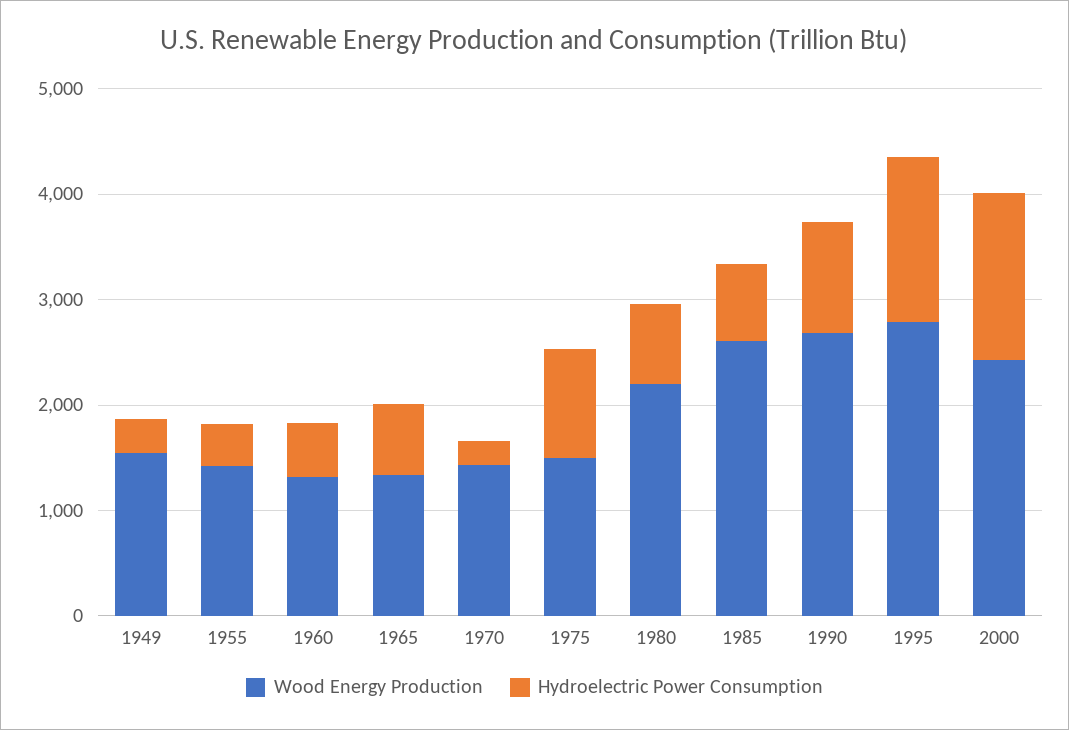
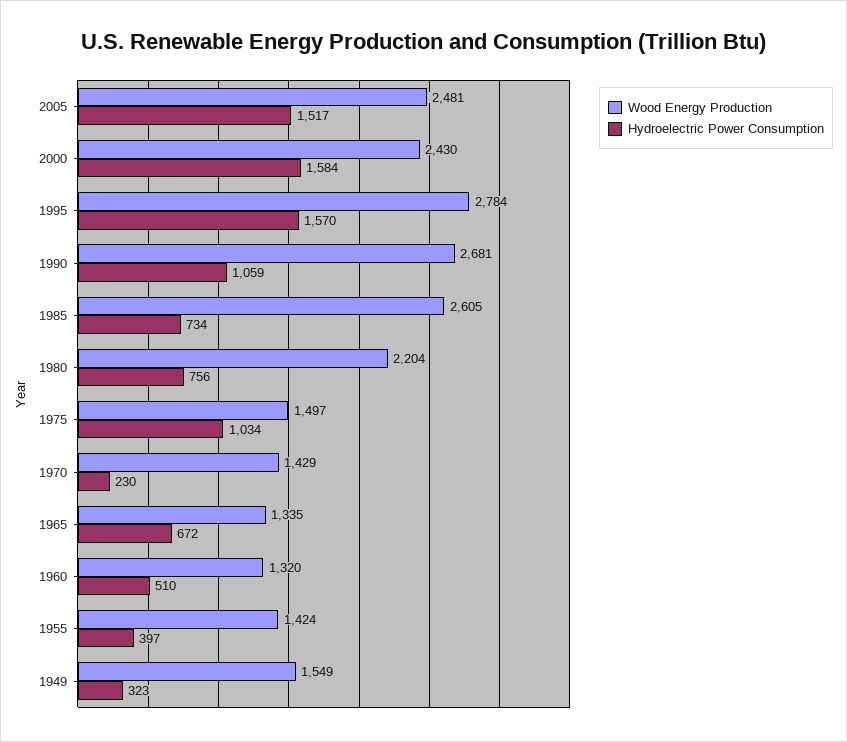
Wood Energy Production, 2005: none -> 2481
Hydroelectric Power Consumption, 2005: none -> 1517

